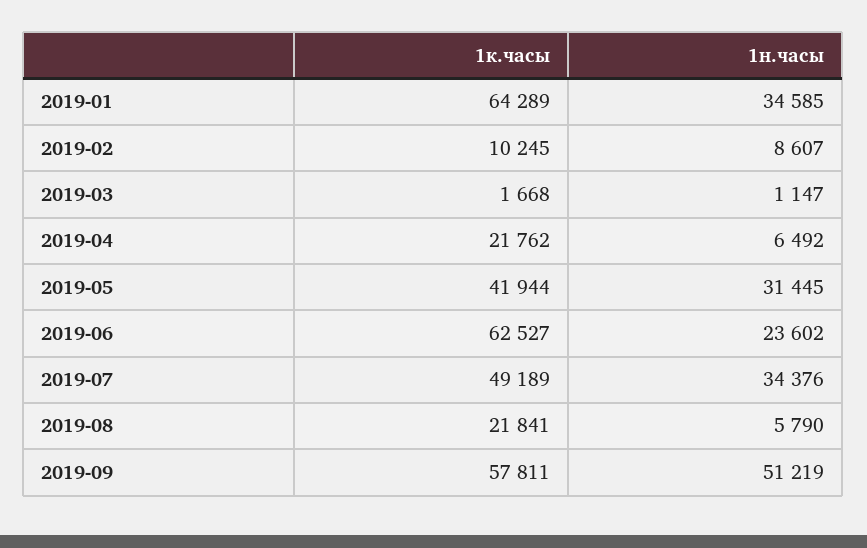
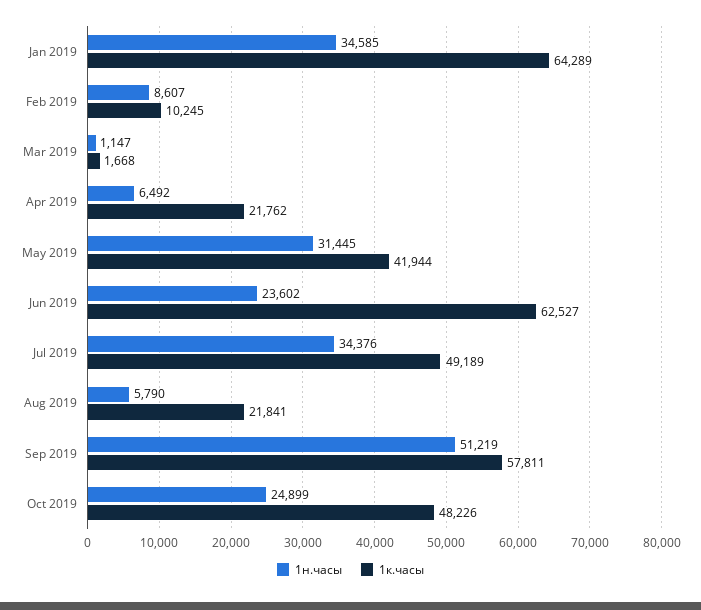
1н.часы, Oct 2019: none -> 24899
1к.часы, Oct 2019: none -> 48226

